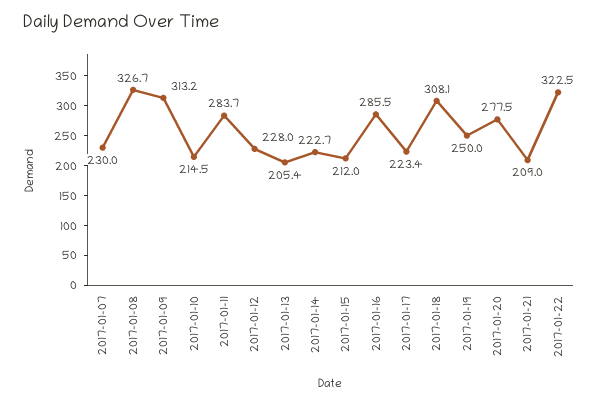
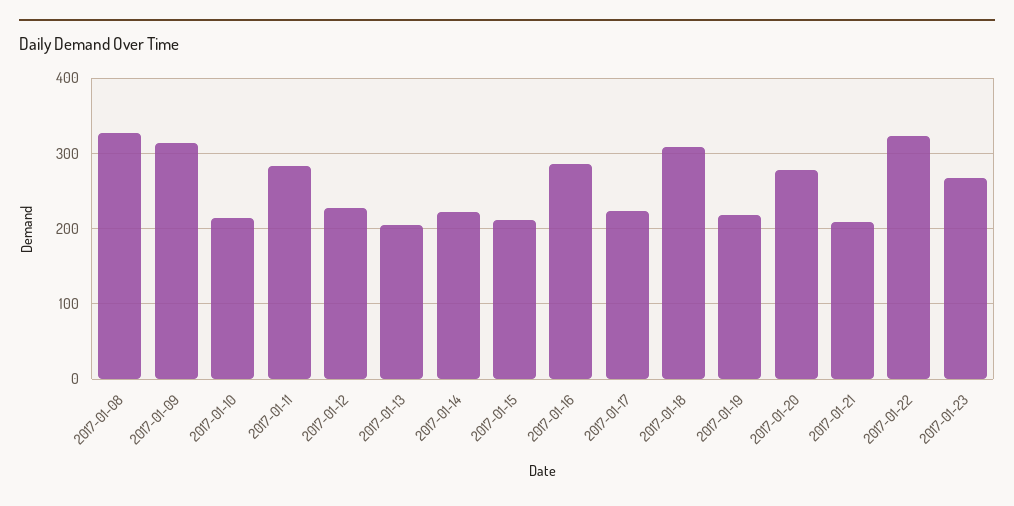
2017-01-07: 230 -> none
2017-01-19: 250 -> 220
2017-01-23: none -> 270

